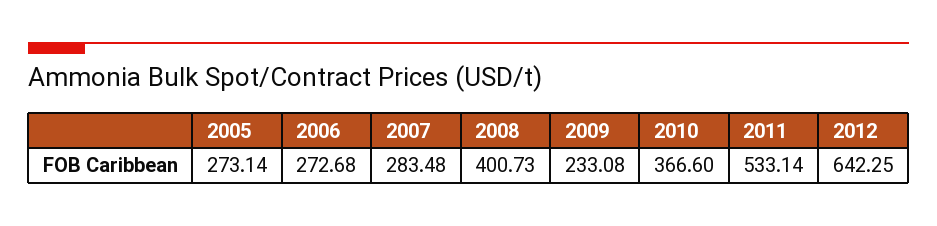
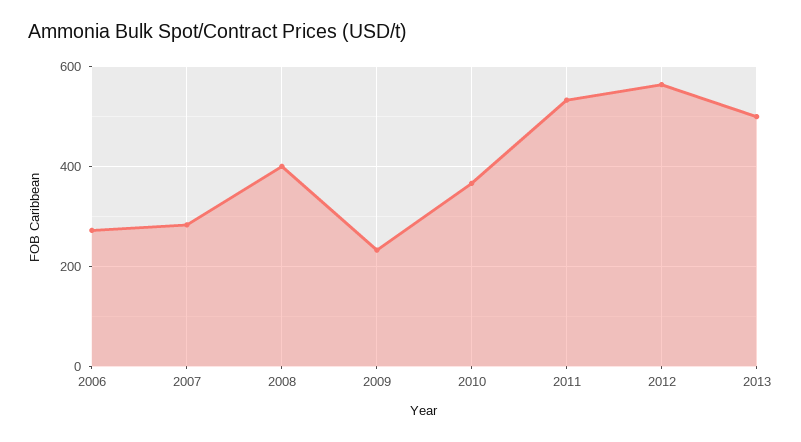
2005: 273.14 -> none
2012: 642.25 -> 560
2013: none -> 500

